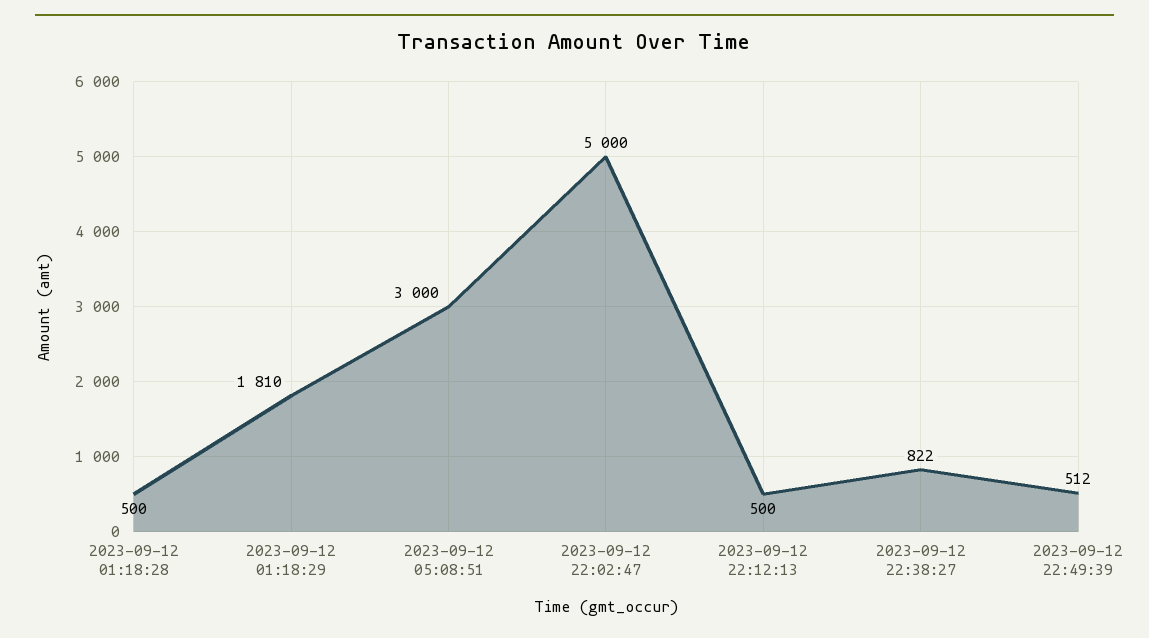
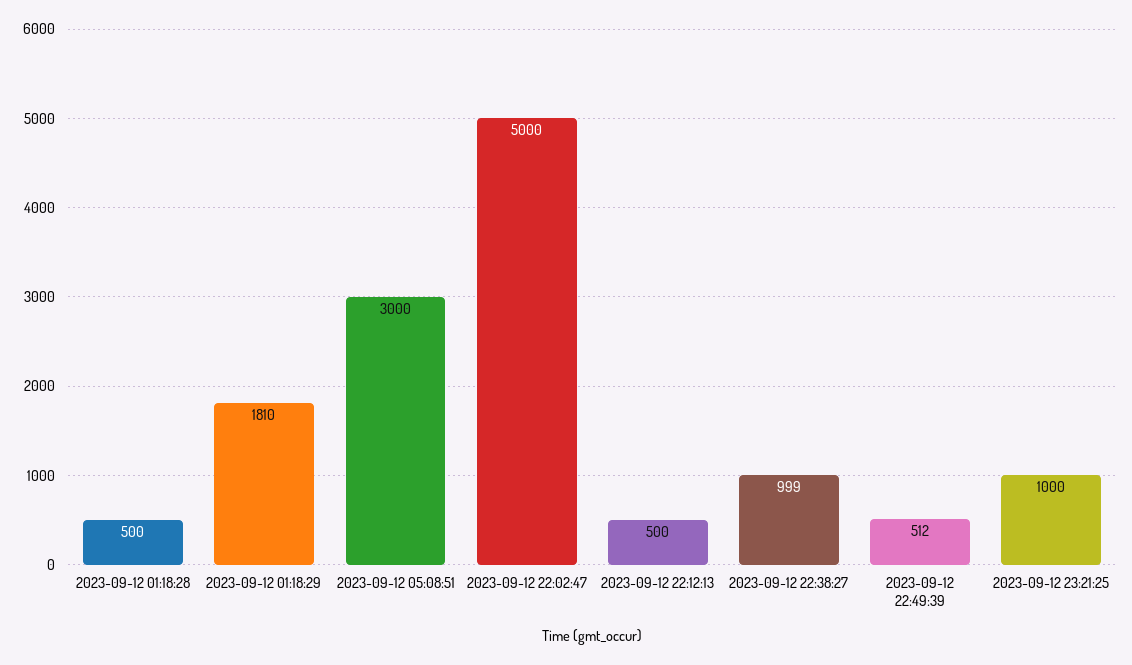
2023-09-12 22:38:27: 822 -> 999
2023-09-12 23:21:25: none -> 1000

